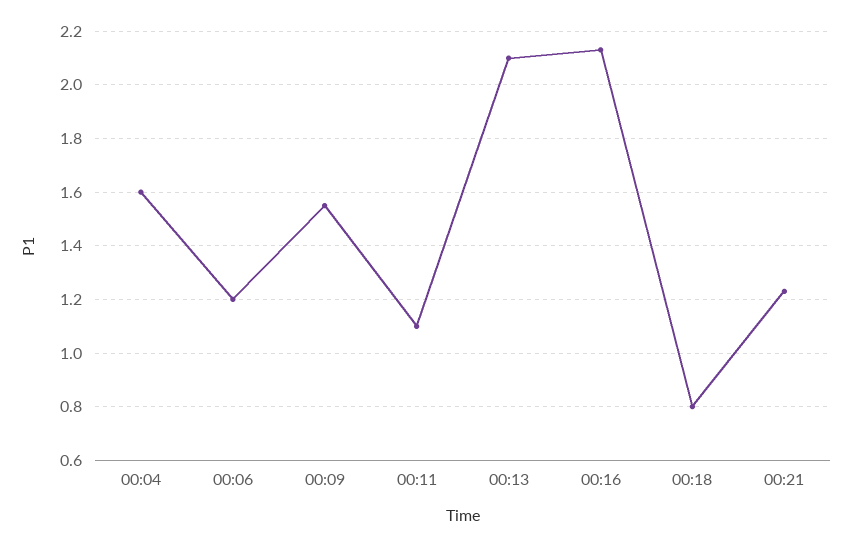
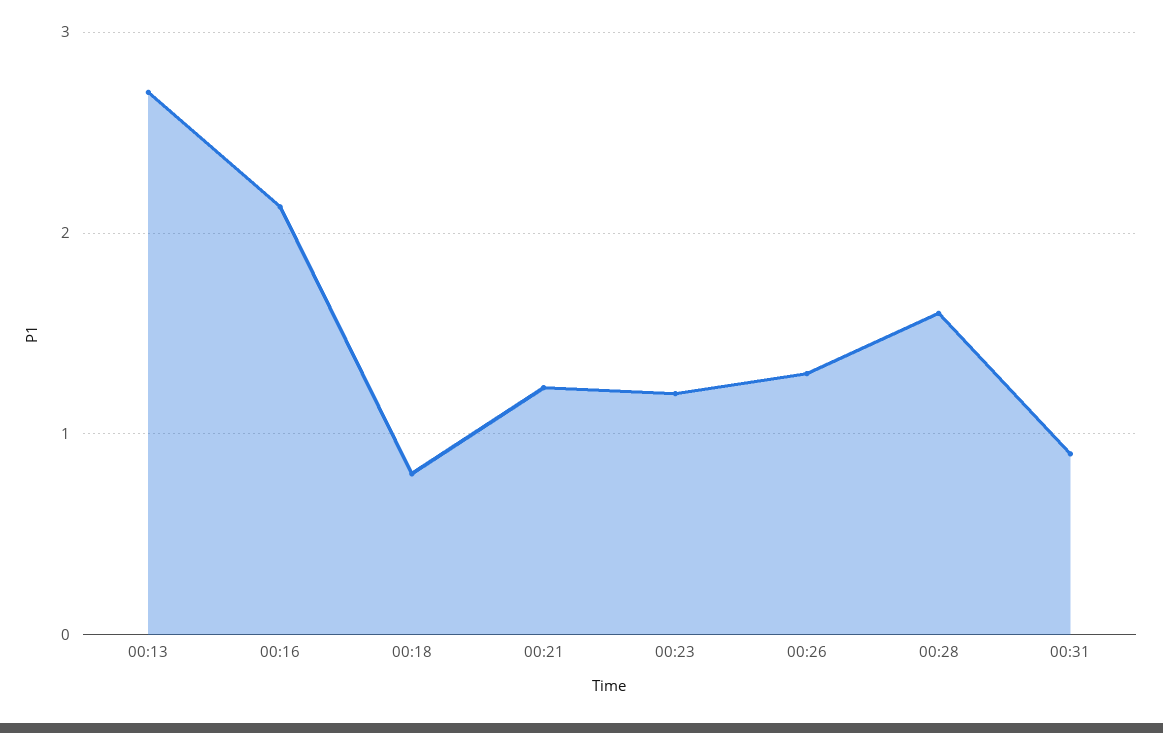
00:04: 1.6 -> none
00:06: 1.2 -> none
00:09: 1.55 -> none
00:11: 1.1 -> none
00:13: 2.1 -> 2.7
00:23: none -> 1.2
00:26: none -> 1.3
00:28: none -> 1.6
00:31: none -> 0.9

